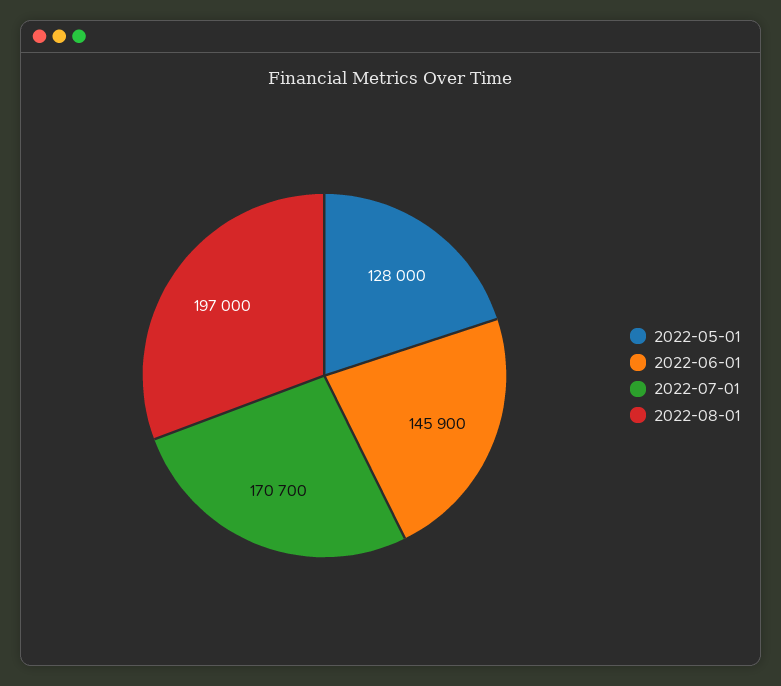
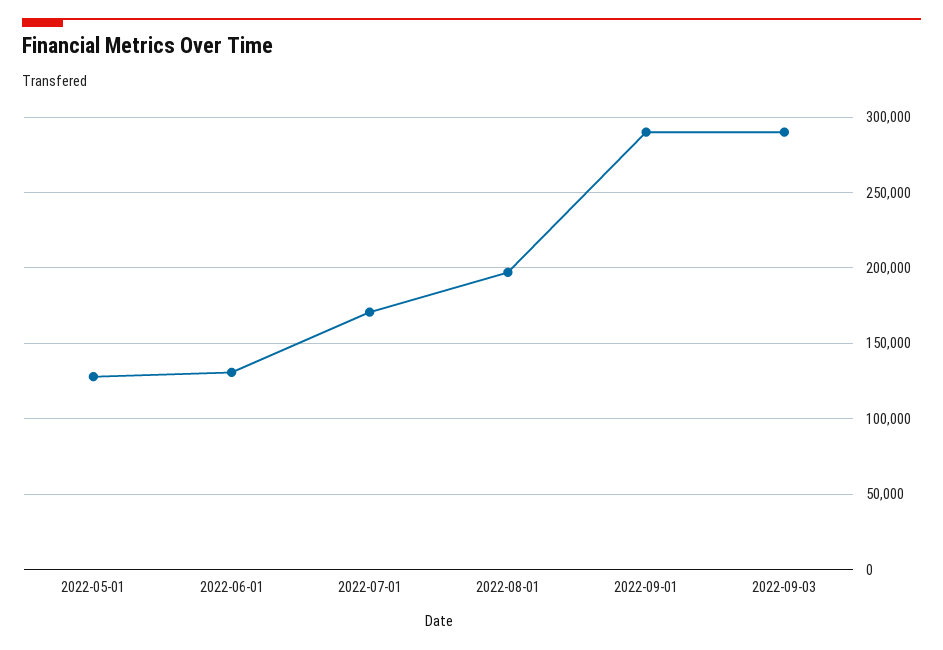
2022-06-01: 145900 -> 130000
2022-09-01: none -> 290000
2022-09-03: none -> 290000

